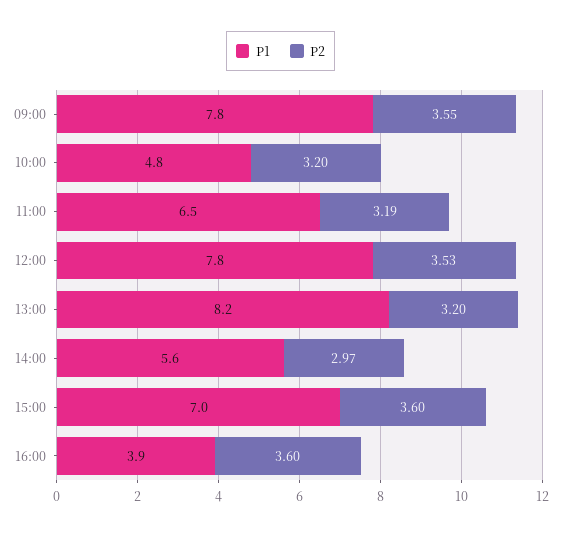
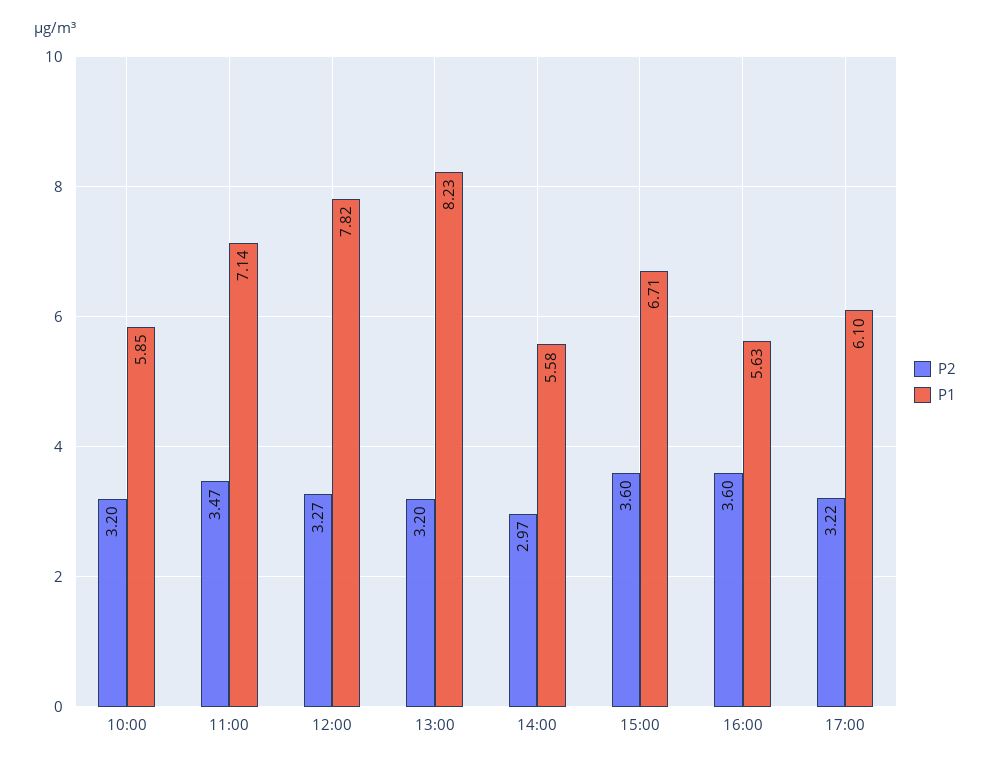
P1, 09:00: 7.8 -> none
P2, 09:00: 3.55 -> none
P1, 10:00: 4.8 -> 5.85
P1, 11:00: 6.5 -> 7.14
P2, 11:00: 3.19 -> 3.47
P2, 12:00: 3.53 -> 3.27
P1, 15:00: 7 -> 6.71
P1, 16:00: 3.9 -> 5.63
P2, 17:00: none -> 3.22
P1, 17:00: none -> 6.1

